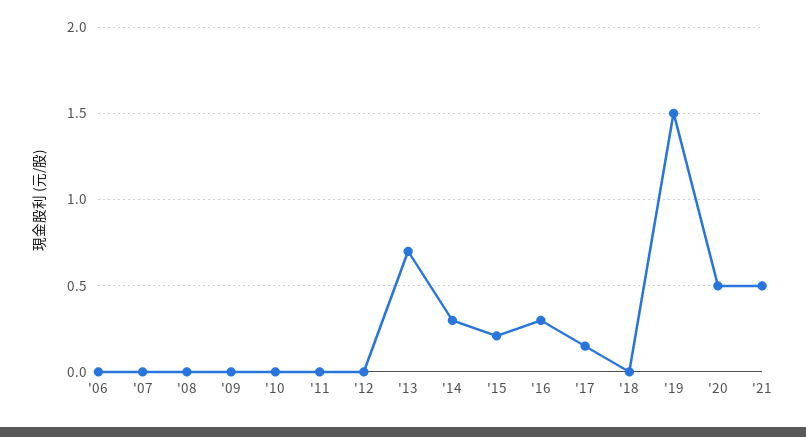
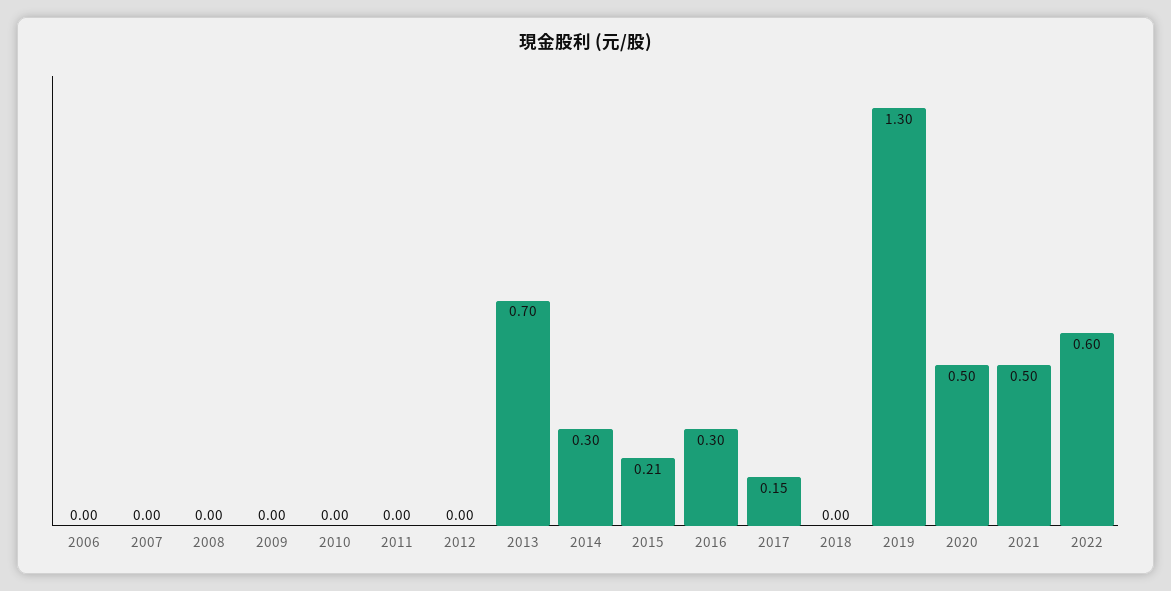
'19: 1.5 -> 1.3
2022: none -> 0.6

